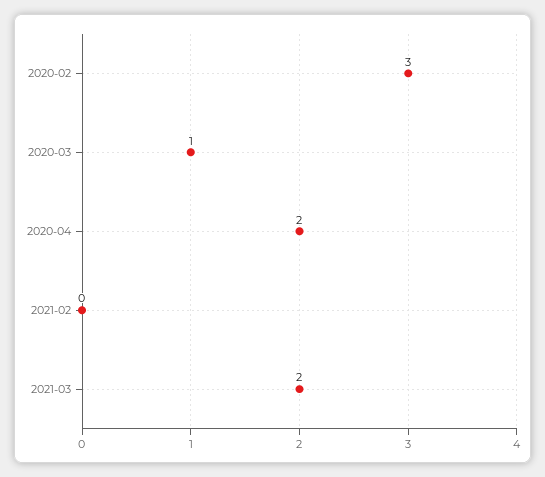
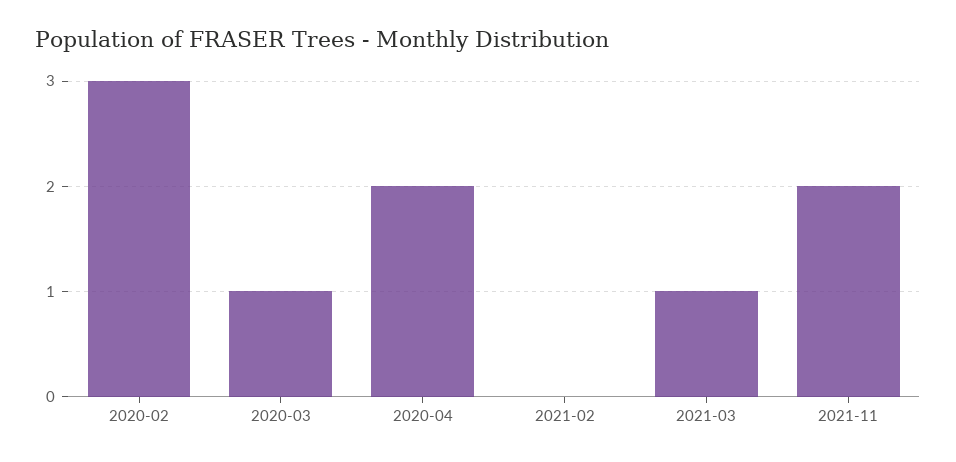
2021-03: 2 -> 1
2021-11: none -> 2

